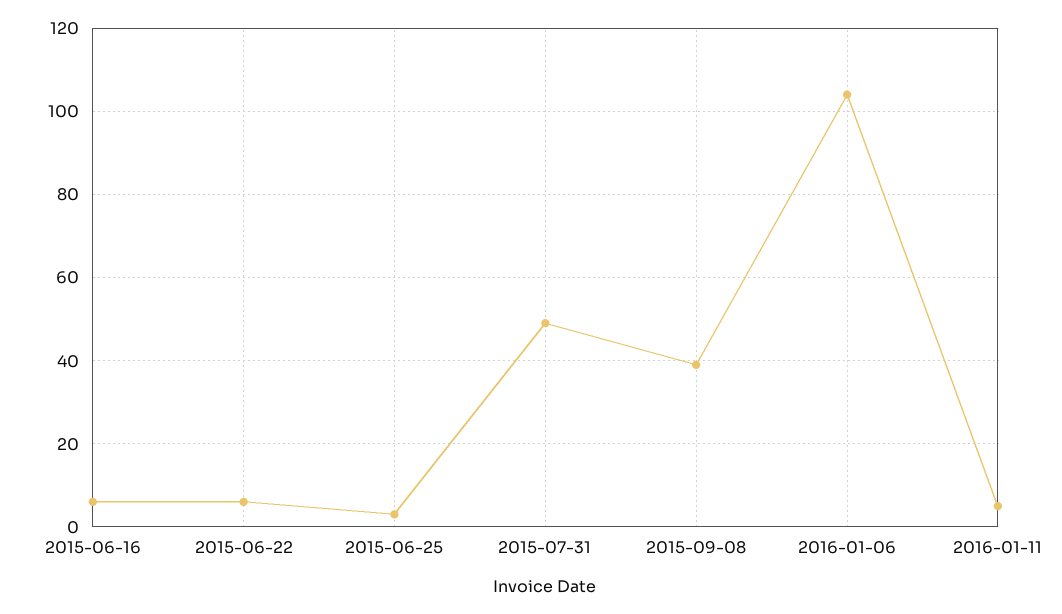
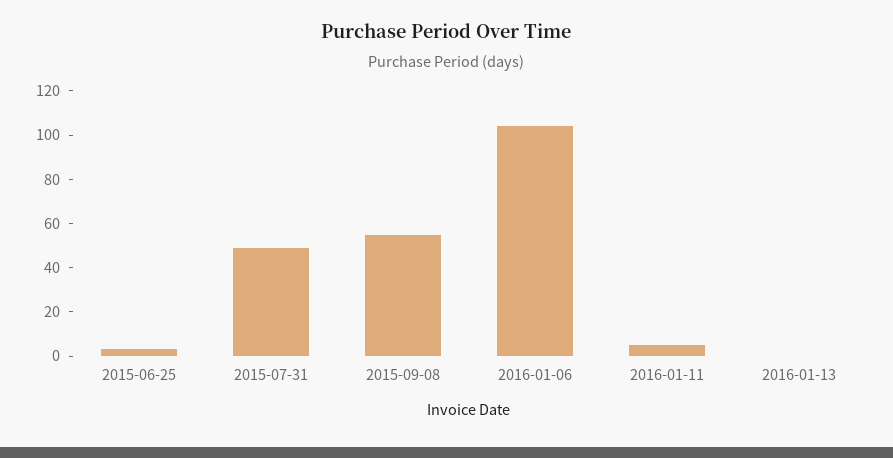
2015-06-16: 5 -> none
2015-06-22: 5 -> none
2015-09-08: 40 -> 55
2016-01-13: none -> 0

